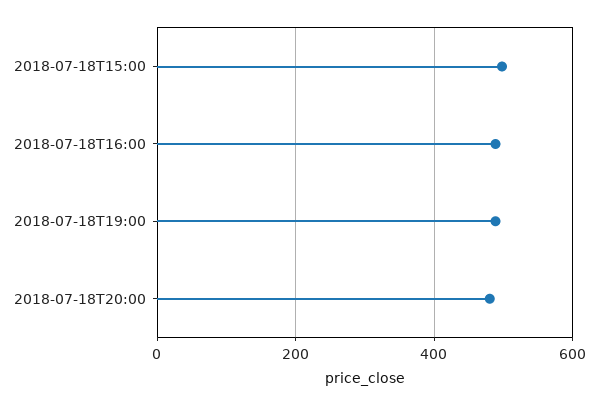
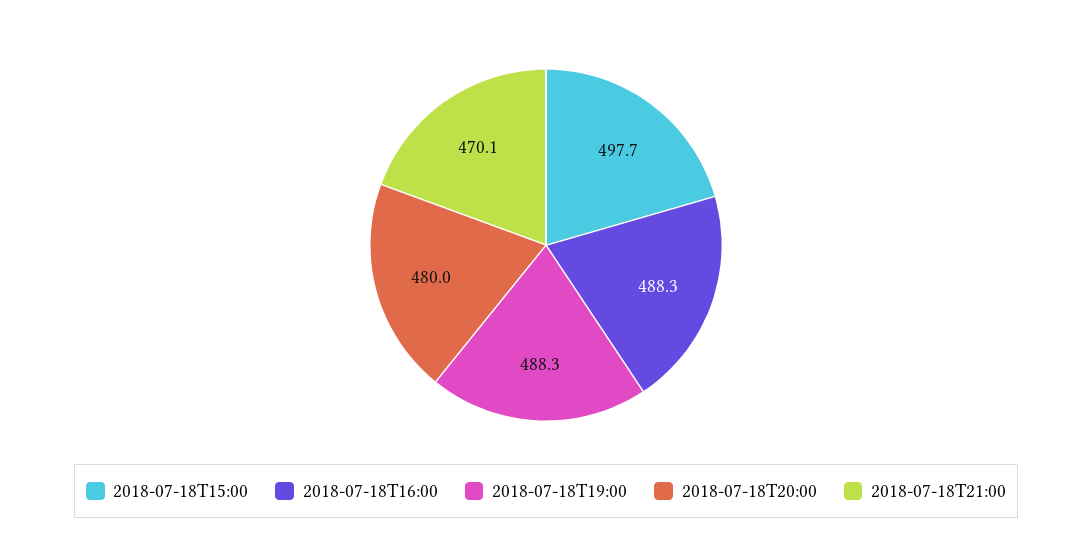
2018-07-18T21:00: none -> 470.1

